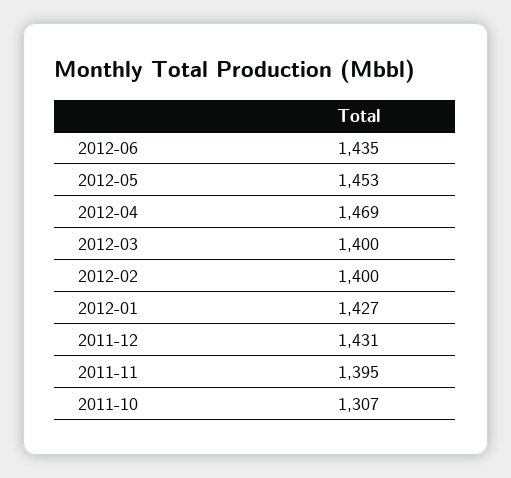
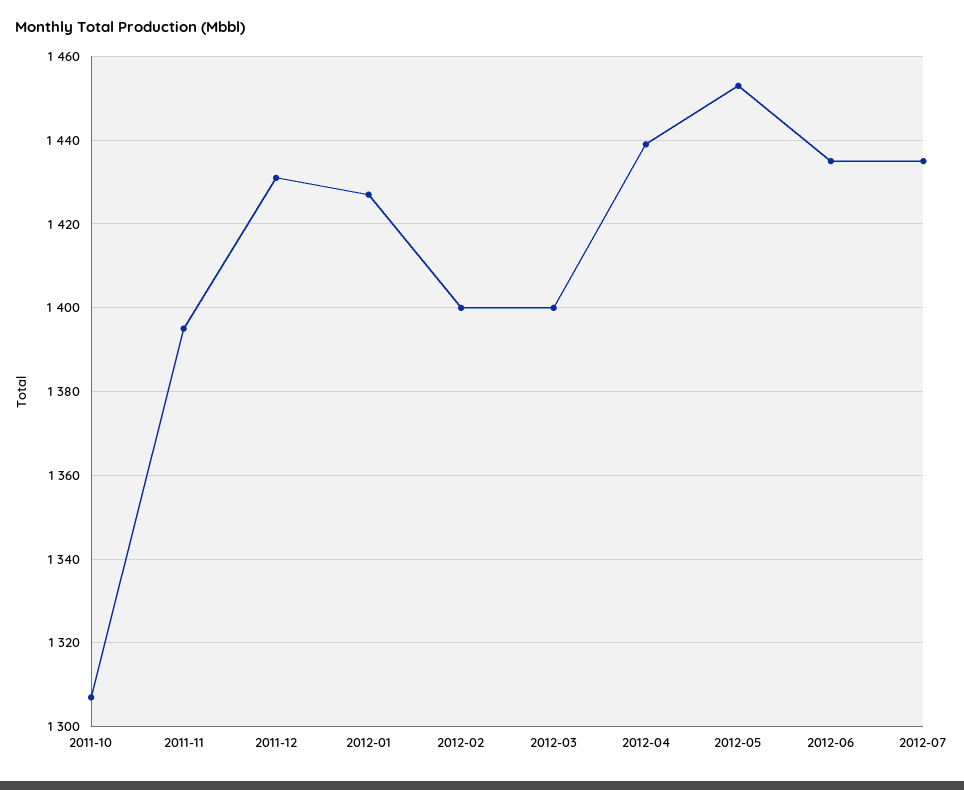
2012-04: 1469 -> 1440
2012-07: none -> 1435

